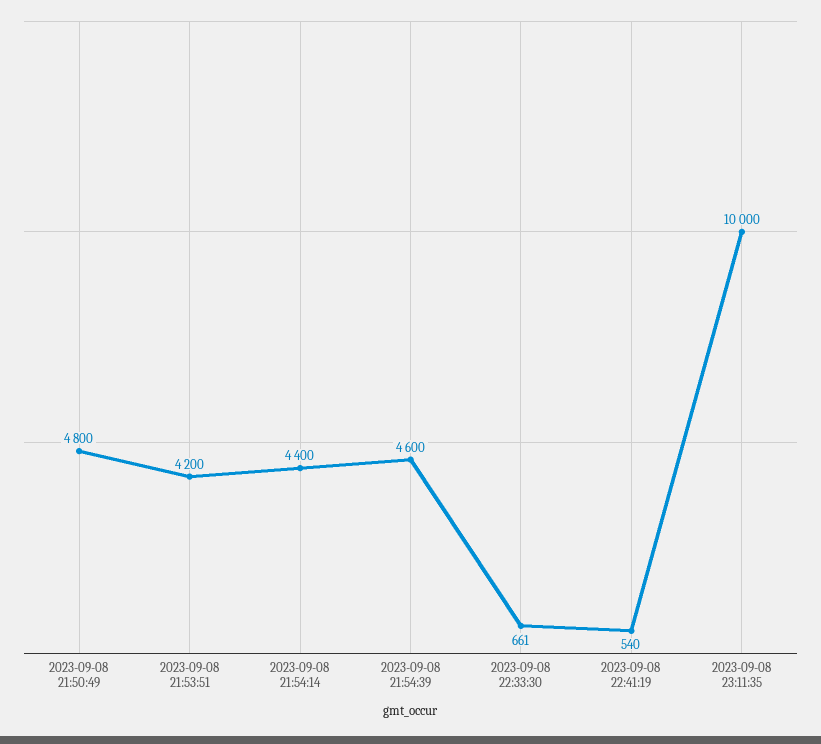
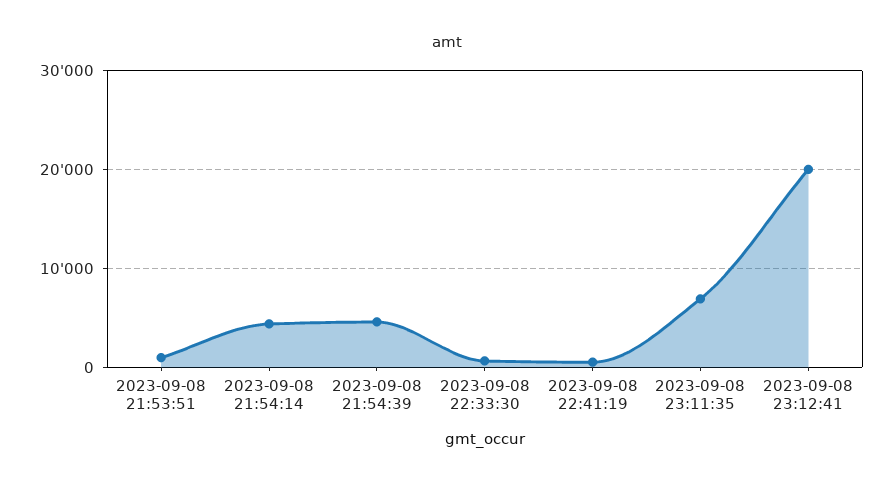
2023-09-08 21:50:49: 4800 -> none
2023-09-08 21:53:51: 4200 -> 1000
2023-09-08 23:11:35: 10000 -> 7000
2023-09-08 23:12:41: none -> 20000

